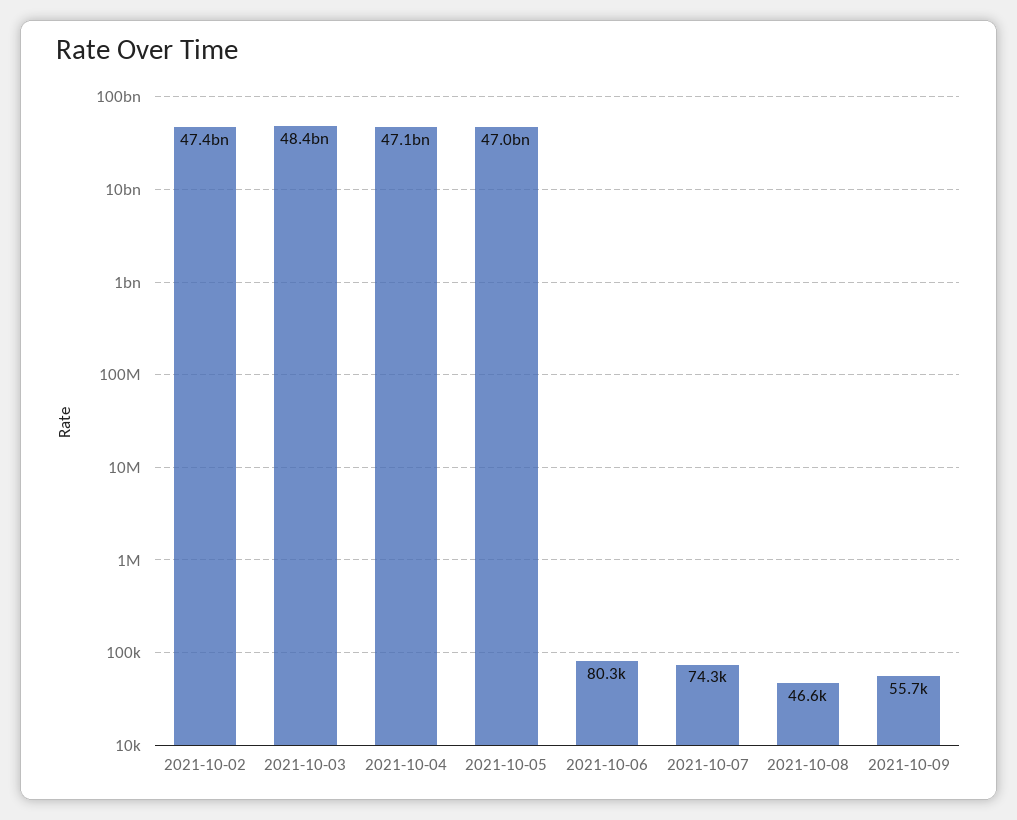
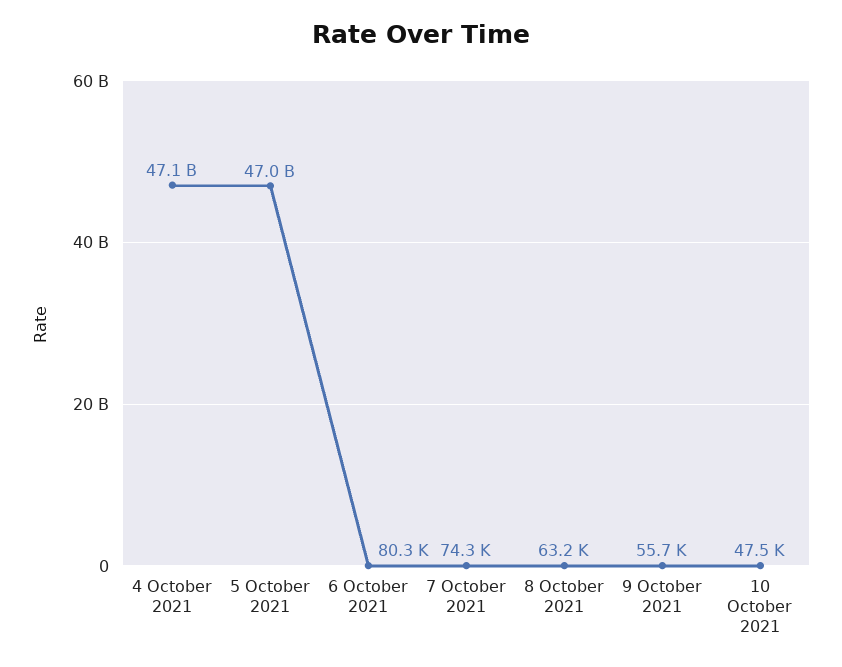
2021-10-02: 47400000000 -> none
2021-10-03: 48400000000 -> none
2021-10-08: 46600 -> 63200
10 October 2021: none -> 47500

